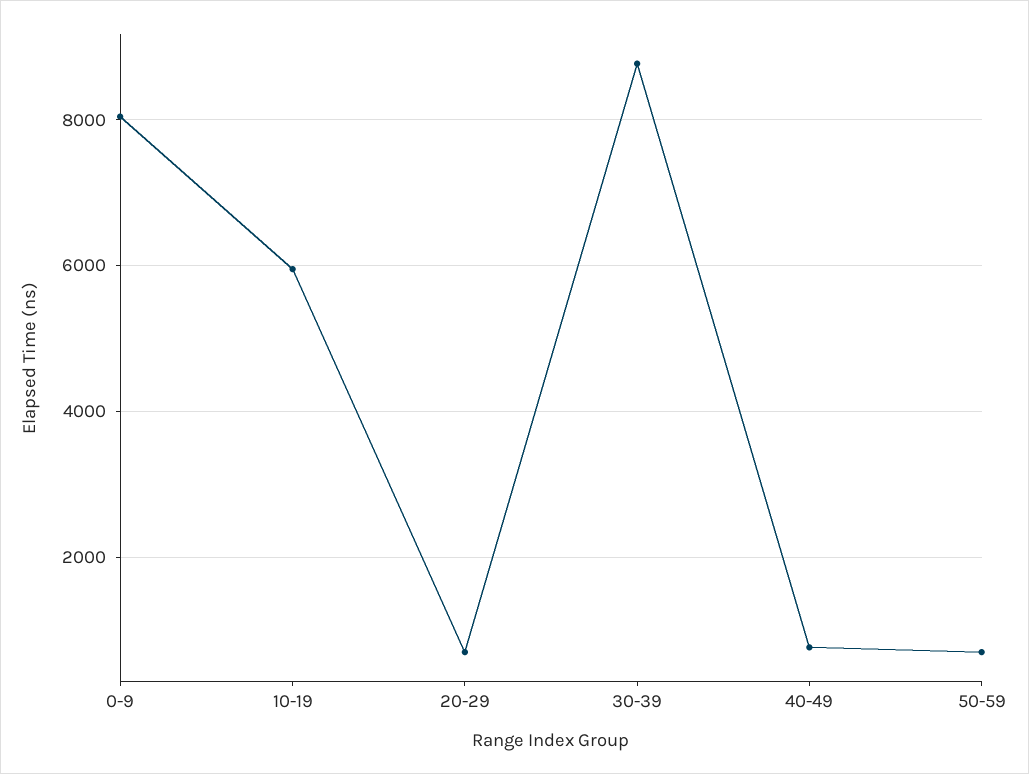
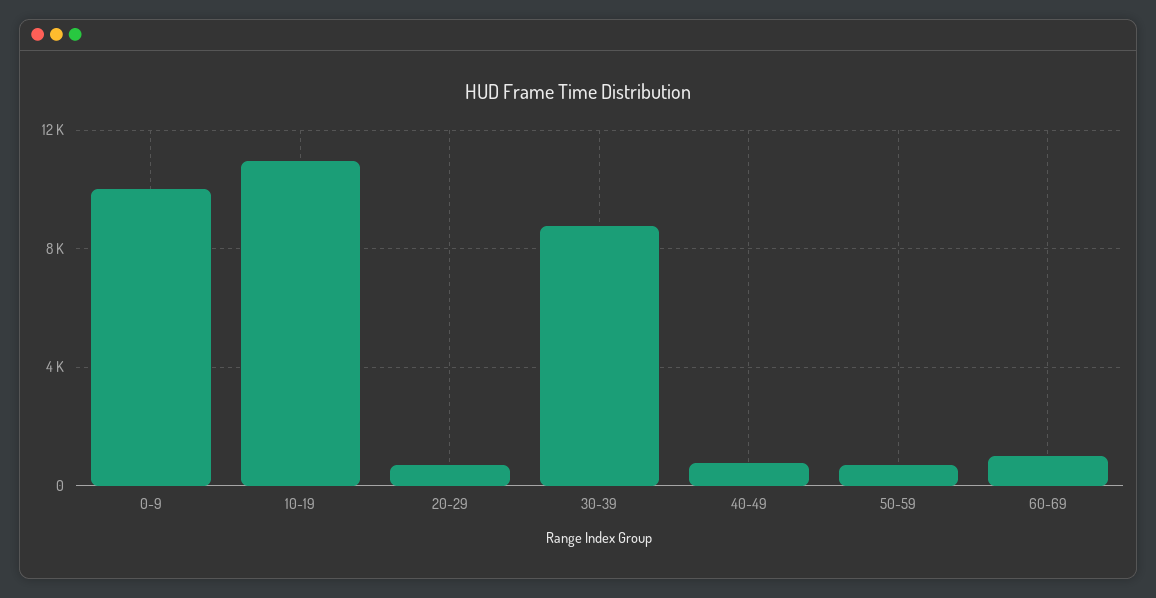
0-9: 8000 -> 10000
10-19: 6000 -> 11000
60-69: none -> 1000

